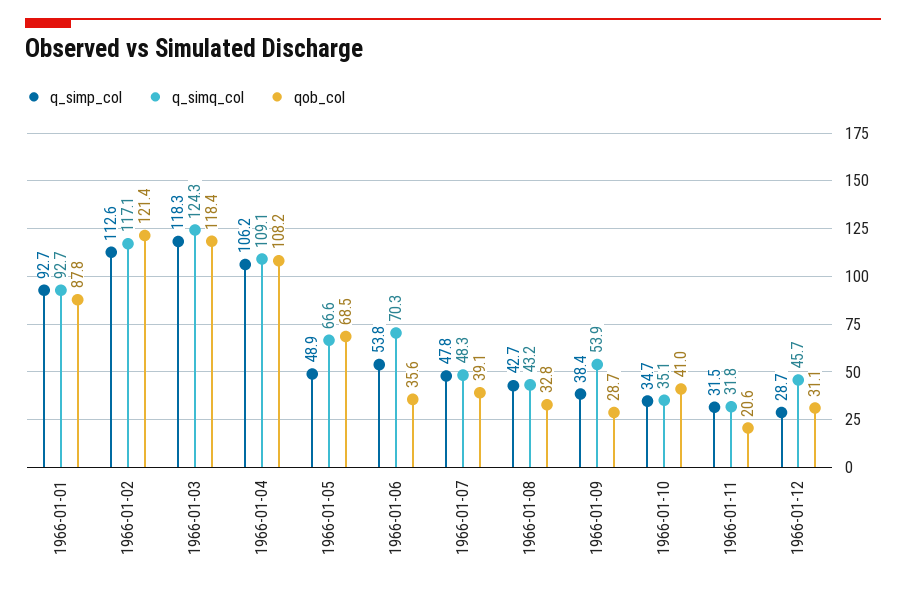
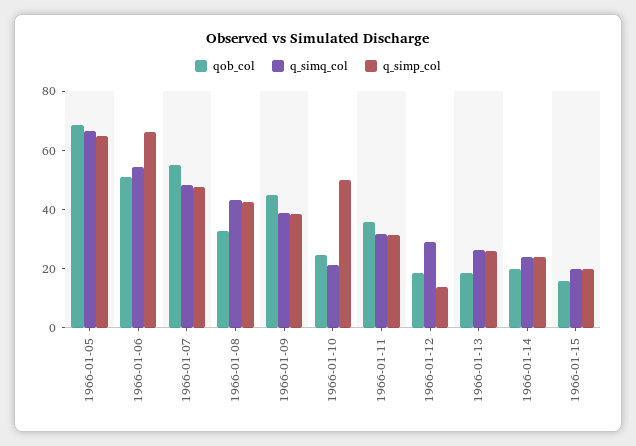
q_simp_col, 1966-01-01: 92.7 -> none
q_simq_col, 1966-01-01: 92.7 -> none
qob_col, 1966-01-01: 87.8 -> none
q_simp_col, 1966-01-02: 112.6 -> none
q_simq_col, 1966-01-02: 117.1 -> none
qob_col, 1966-01-02: 121.4 -> none
q_simp_col, 1966-01-03: 118.3 -> none
q_simq_col, 1966-01-03: 124.3 -> none
qob_col, 1966-01-03: 118.4 -> none
q_simp_col, 1966-01-04: 106.2 -> none
q_simq_col, 1966-01-04: 109.1 -> none
qob_col, 1966-01-04: 108.2 -> none
q_simp_col, 1966-01-05: 48.9 -> 65
q_simp_col, 1966-01-06: 53.8 -> 65
q_simq_col, 1966-01-06: 70.3 -> 55
qob_col, 1966-01-06: 35.6 -> 50
qob_col, 1966-01-07: 39.1 -> 55
q_simq_col, 1966-01-09: 53.9 -> 40
qob_col, 1966-01-09: 28.7 -> 45
q_simp_col, 1966-01-10: 34.7 -> 50
q_simq_col, 1966-01-10: 35.1 -> 20
qob_col, 1966-01-10: 41 -> 25
qob_col, 1966-01-11: 20.6 -> 35
q_simp_col, 1966-01-12: 28.7 -> 15
q_simq_col, 1966-01-12: 45.7 -> 30
qob_col, 1966-01-12: 31.1 -> 20
qob_col, 1966-01-13: none -> 20
q_simq_col, 1966-01-13: none -> 25
q_simp_col, 1966-01-13: none -> 25
qob_col, 1966-01-14: none -> 20
q_simq_col, 1966-01-14: none -> 25
q_simp_col, 1966-01-14: none -> 25
qob_col, 1966-01-15: none -> 15
q_simq_col, 1966-01-15: none -> 20
q_simp_col, 1966-01-15: none -> 20

